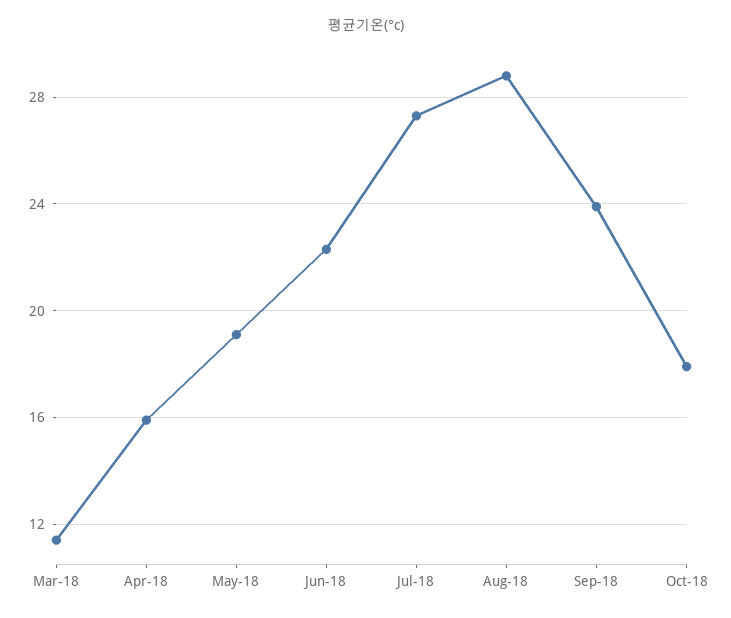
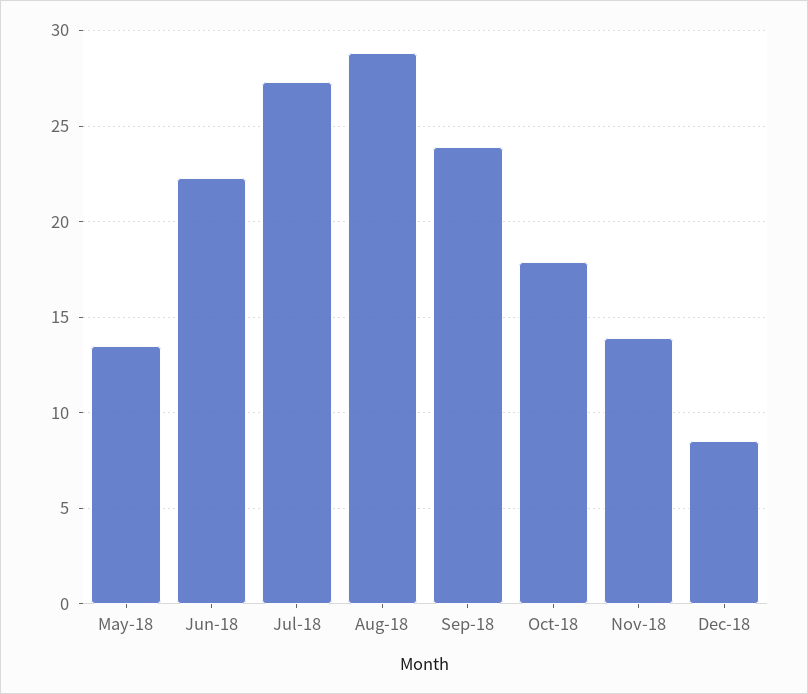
Mar-18: 11.5 -> none
Apr-18: 16 -> none
May-18: 19 -> 13.5
Nov-18: none -> 14
Dec-18: none -> 8.5

